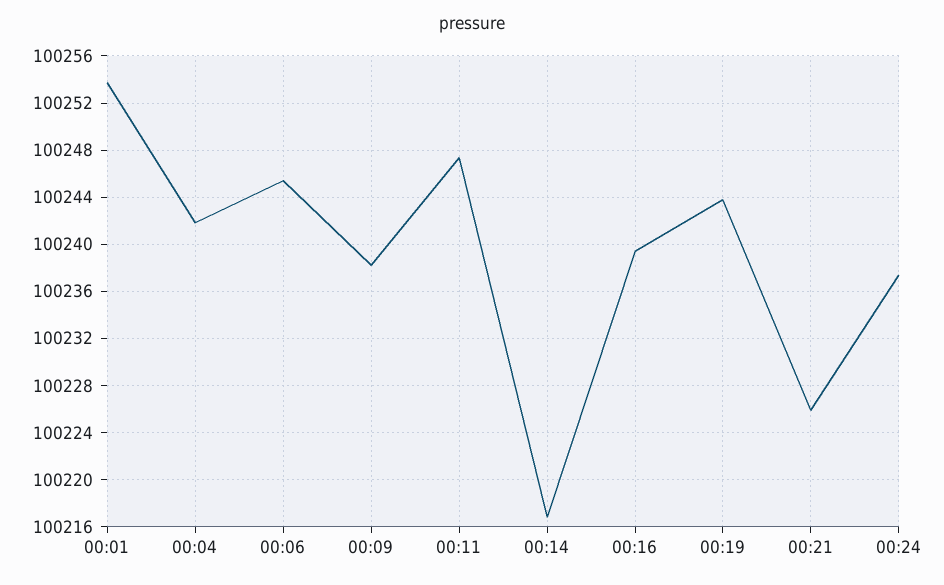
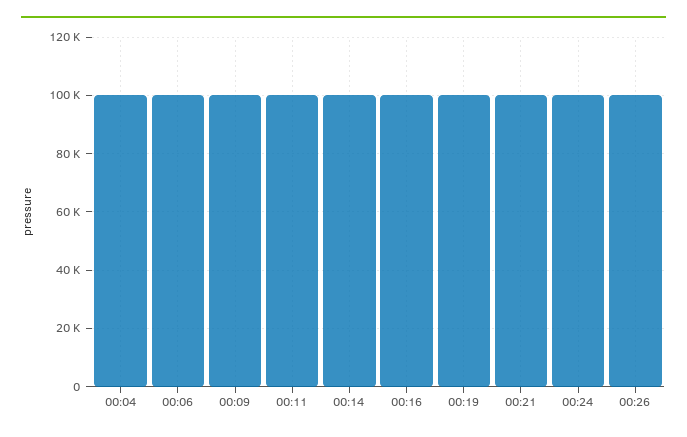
00:01: 100254 -> none
00:26: none -> 100000

